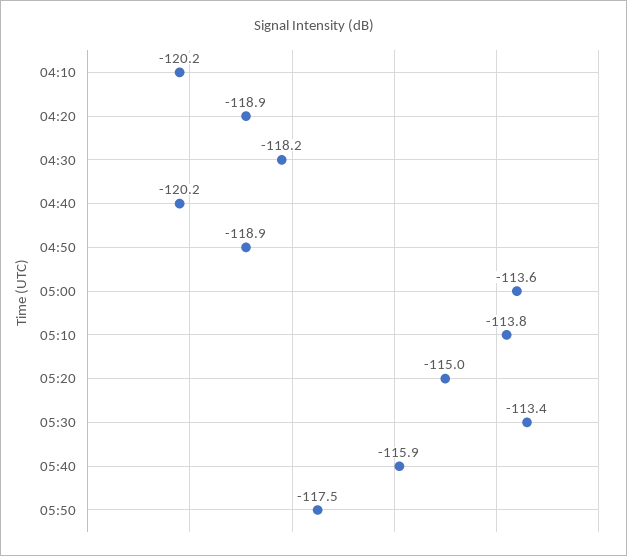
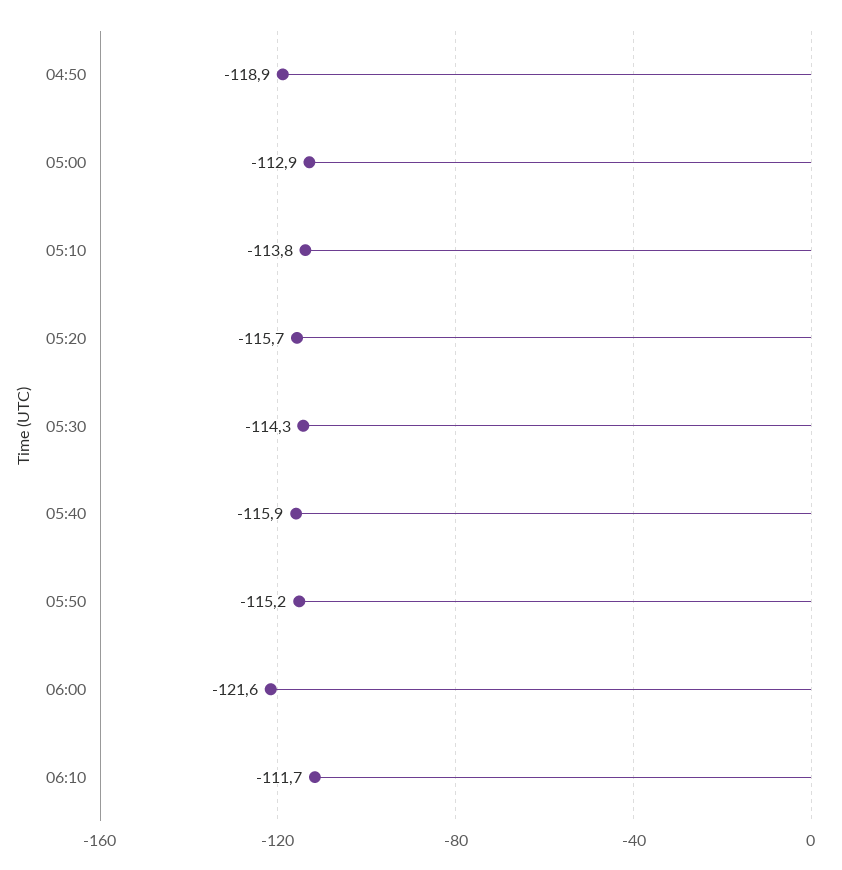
04:10: -120.2 -> none
04:20: -118.9 -> none
04:30: -118.2 -> none
04:40: -120.2 -> none
05:00: -113.6 -> -112.9
05:20: -115 -> -115.7
05:30: -113.4 -> -114.3
05:50: -117.5 -> -115.2
06:00: none -> -121.6
06:10: none -> -111.7

